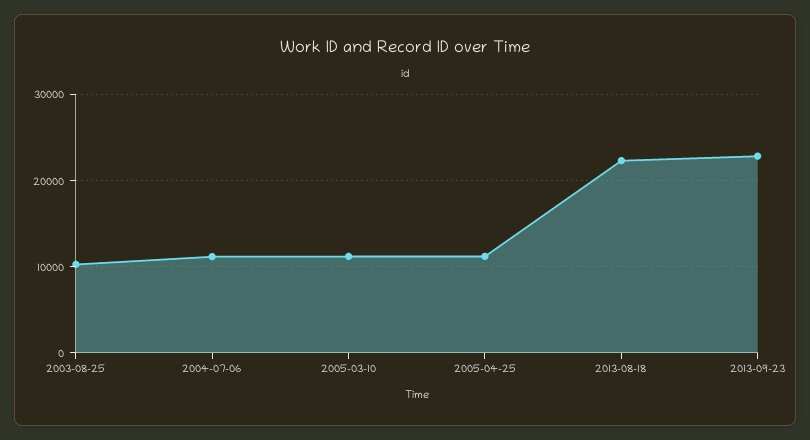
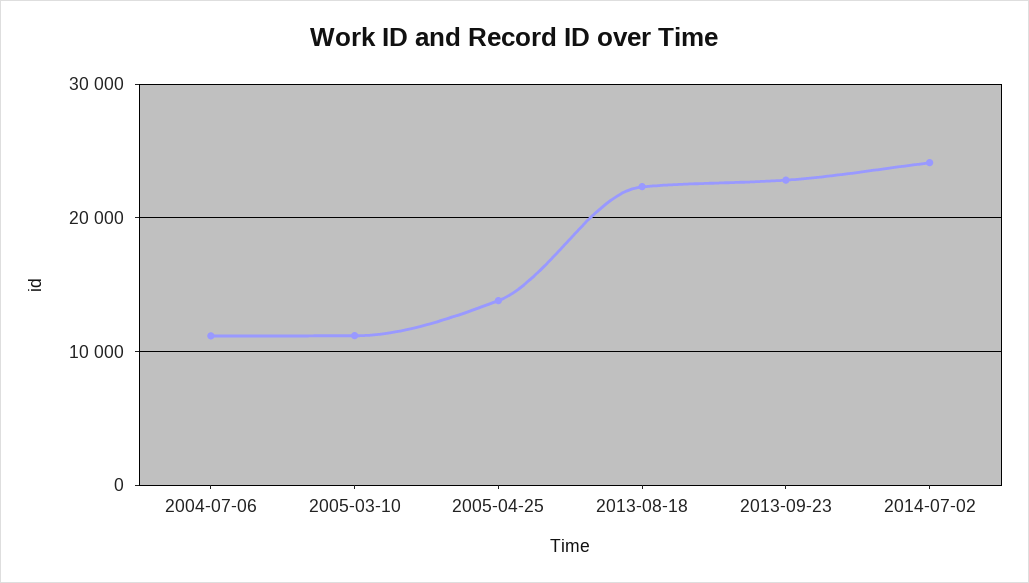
2003-08-25: 10000 -> none
2005-04-25: 11000 -> 14000
2014-07-02: none -> 24000

